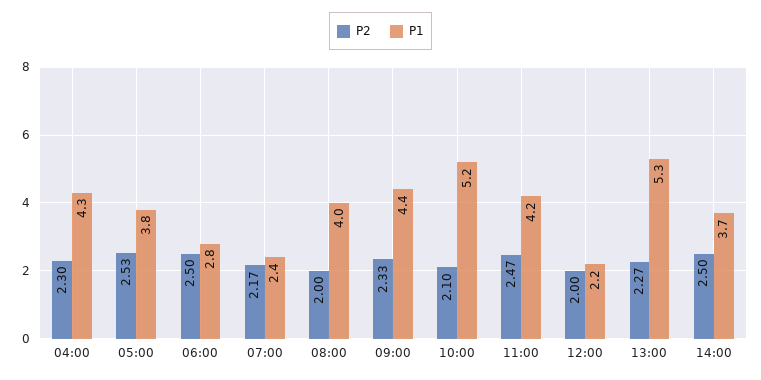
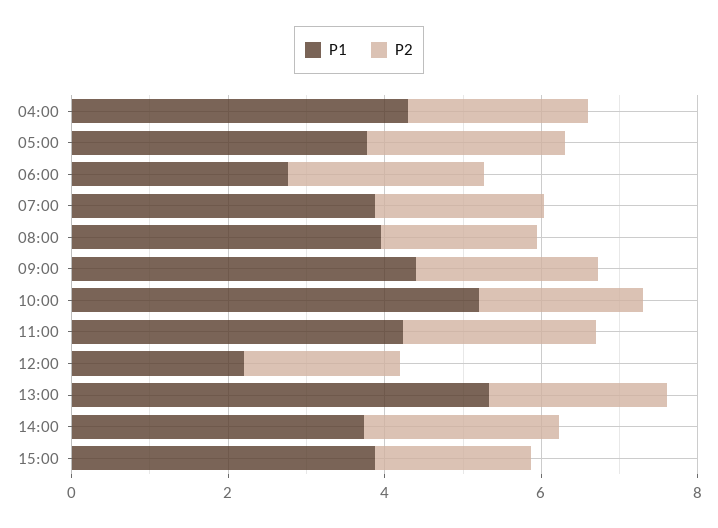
P1, 07:00: 2.4 -> 4
P1, 15:00: none -> 4
P2, 15:00: none -> 2

